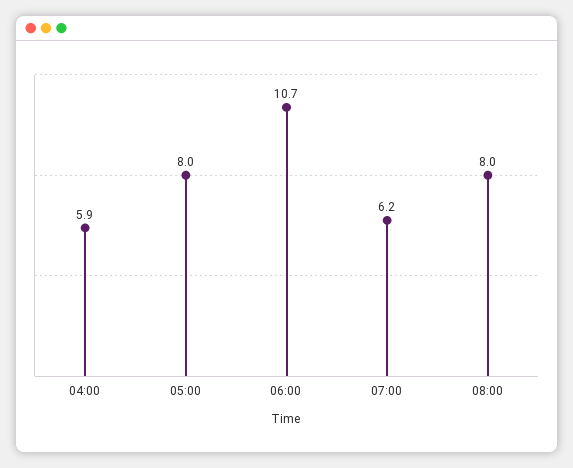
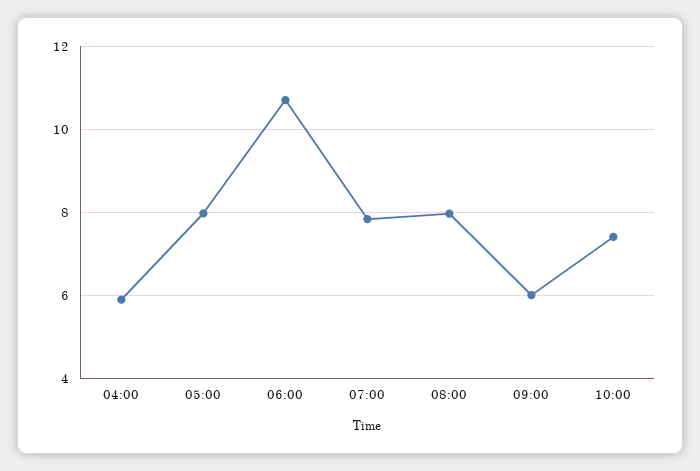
07:00: 6.2 -> 7.8
09:00: none -> 6
10:00: none -> 7.4

